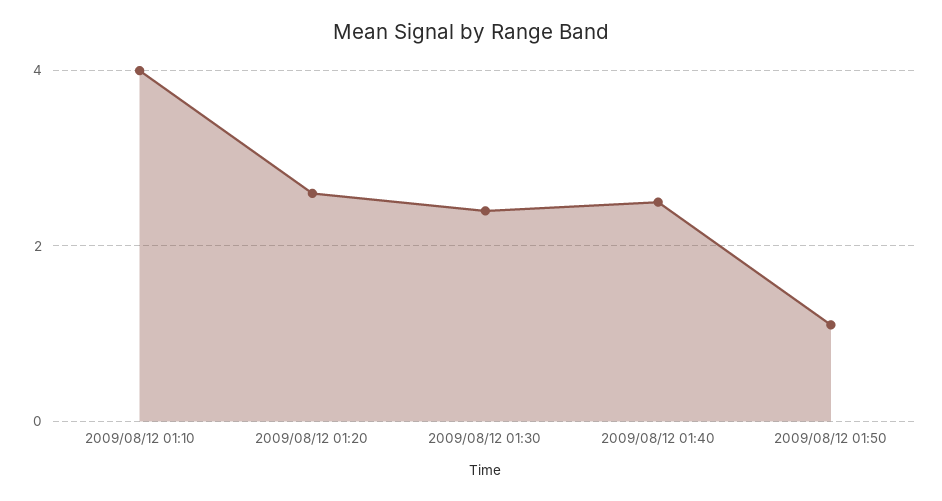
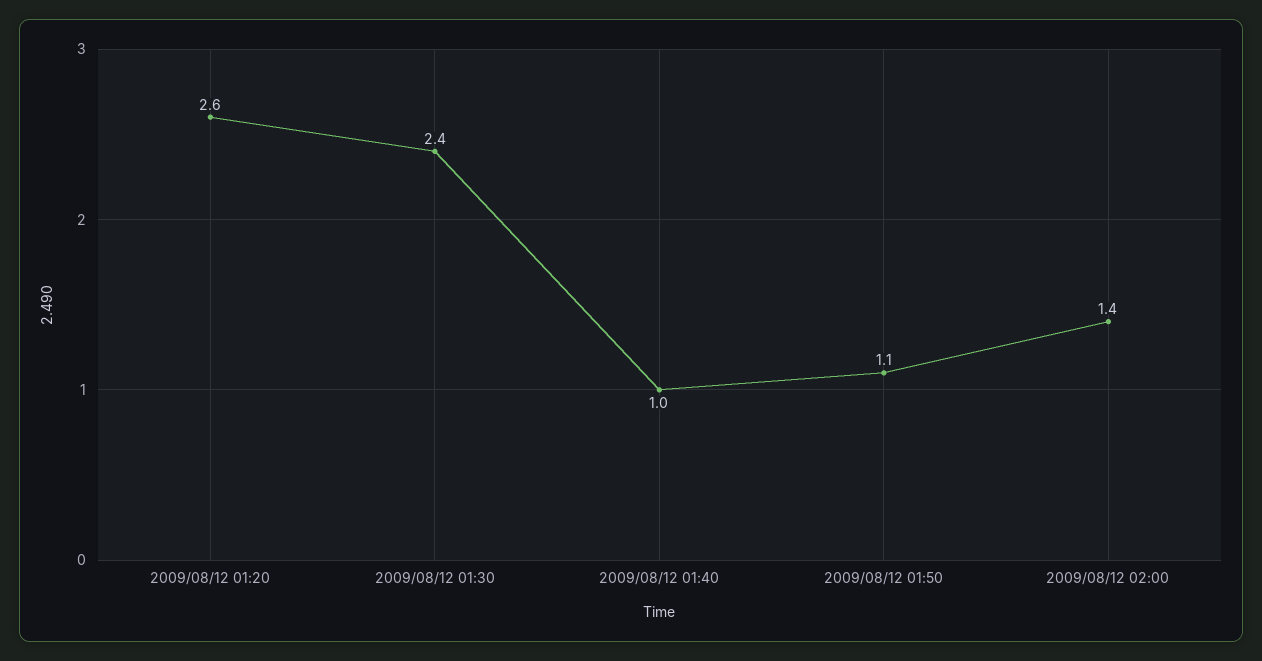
2009/08/12 01:10: 4 -> none
2009/08/12 01:40: 2.5 -> 1
2009/08/12 02:00: none -> 1.4

